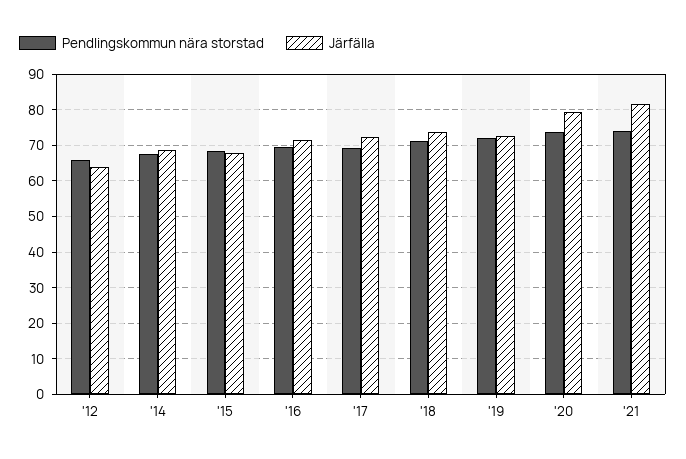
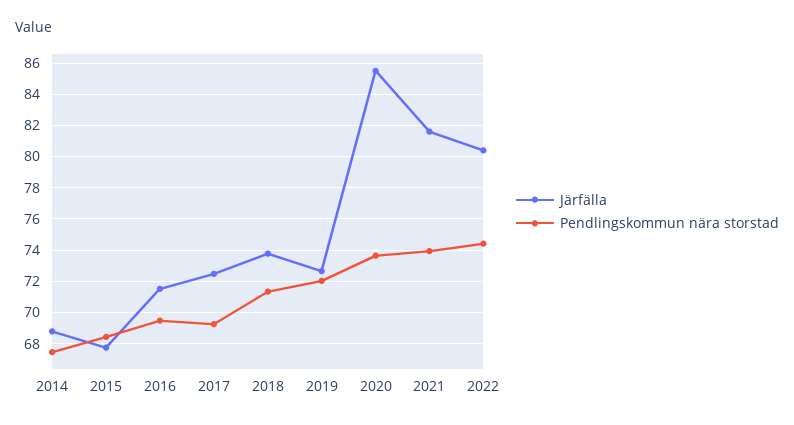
Pendlingskommun nära storstad, '12: 66 -> none
Järfälla, '12: 64 -> none
Järfälla, '20: 80 -> 85.5
Järfälla, 2022: none -> 80.5
Pendlingskommun nära storstad, 2022: none -> 74.5

